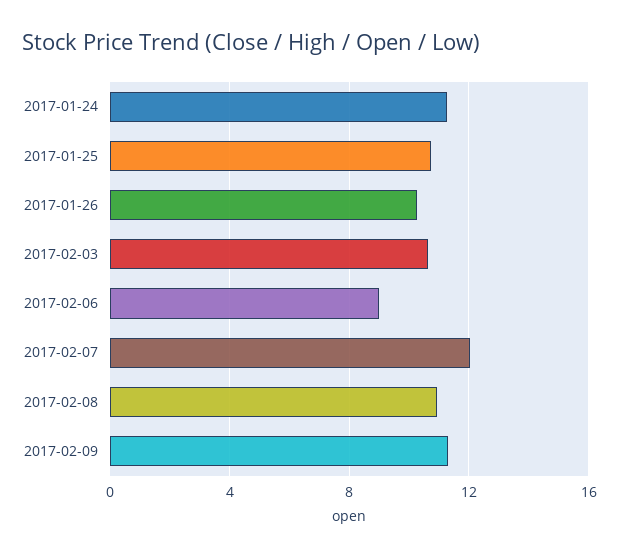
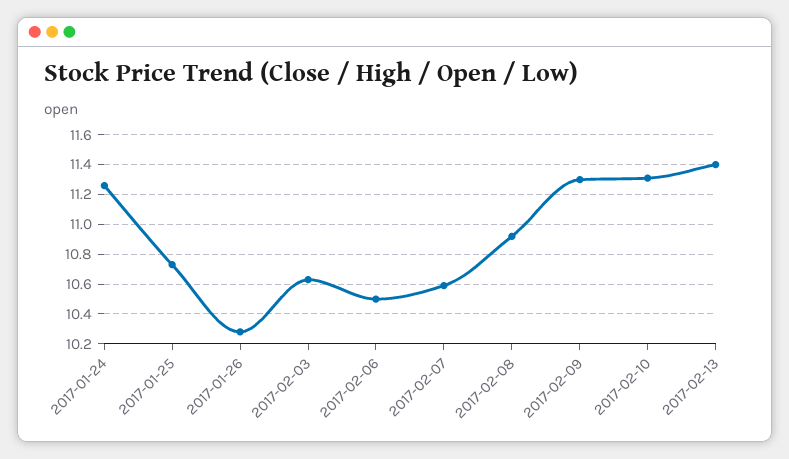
2017-02-06: 9 -> 10.5
2017-02-07: 12 -> 10.6
2017-02-10: none -> 11.3
2017-02-13: none -> 11.4

